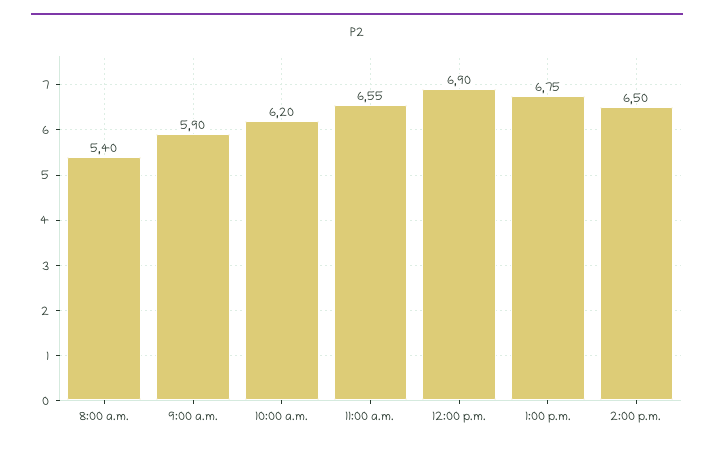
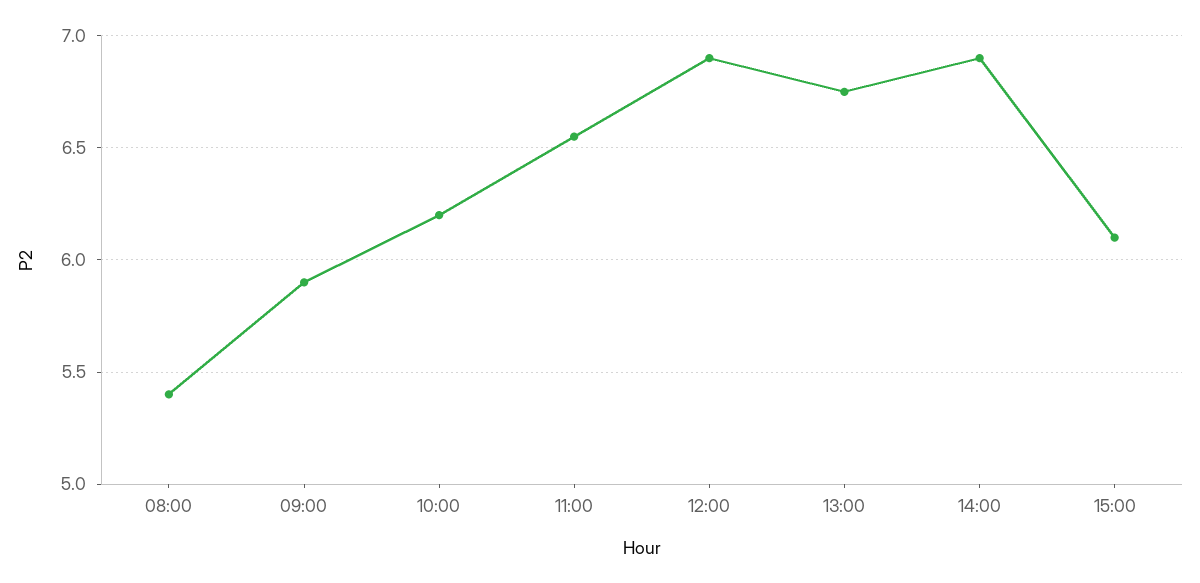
2:00 p.m.: 6.5 -> 6.9
15:00: none -> 6.1

